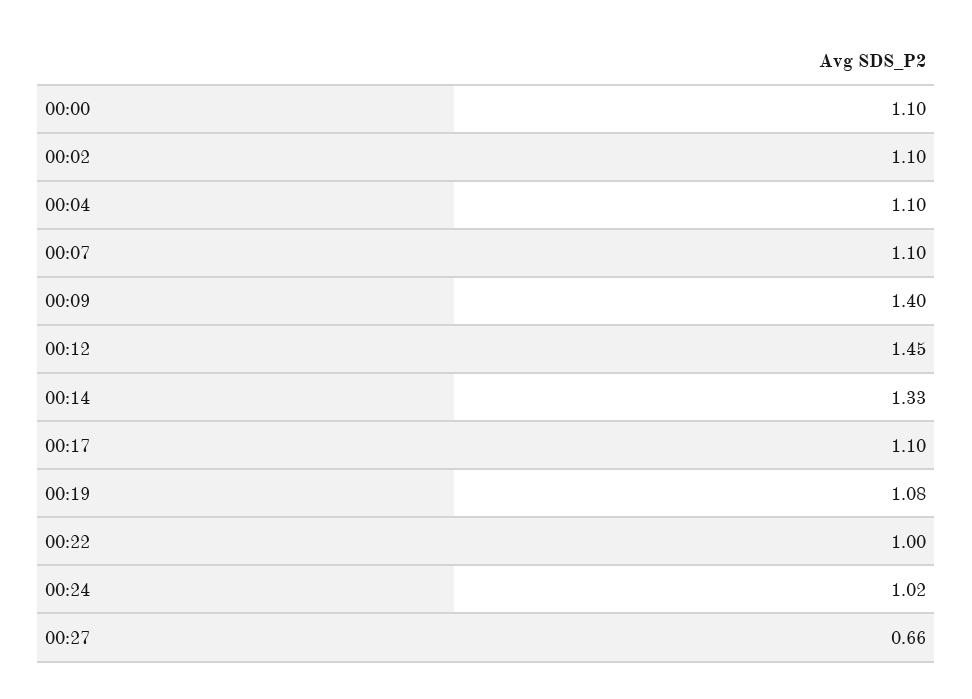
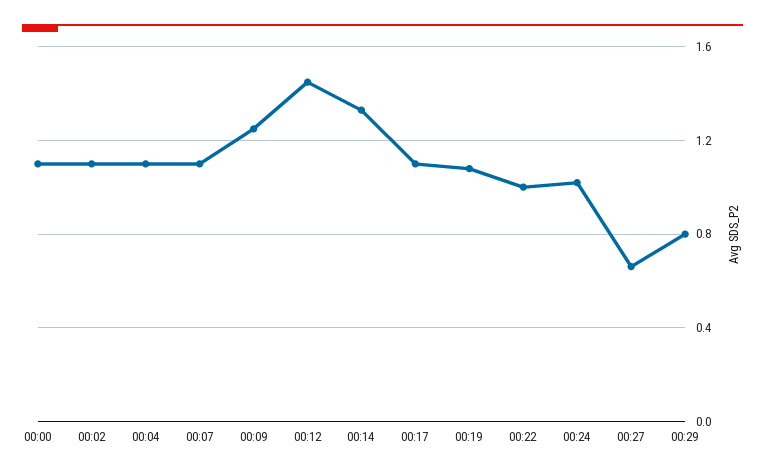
00:09: 1.4 -> 1.25
00:29: none -> 0.8

